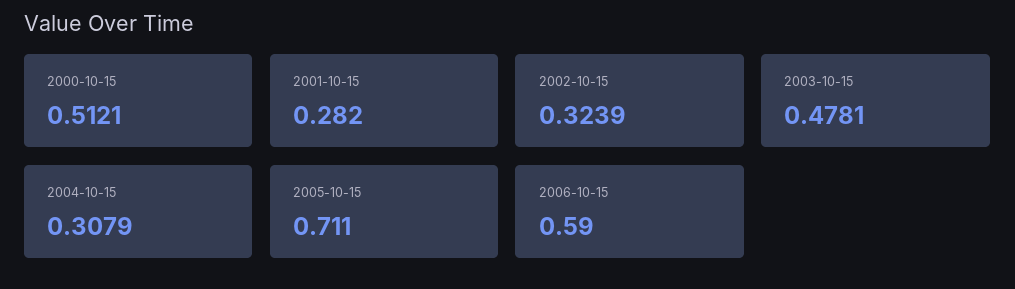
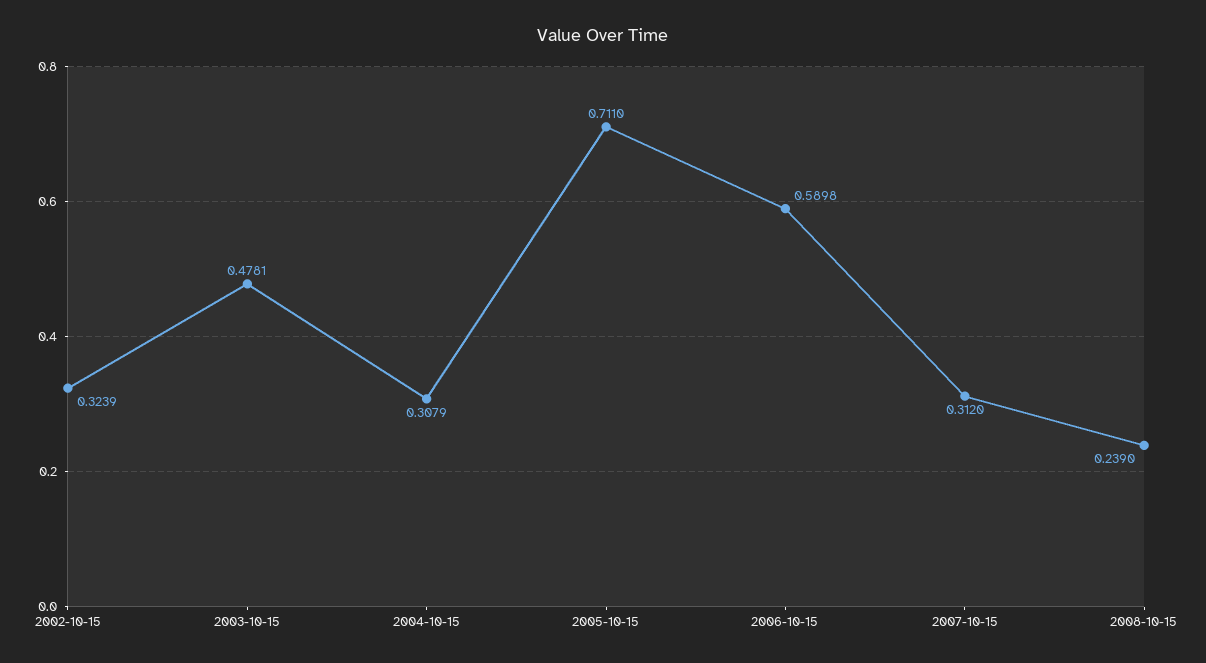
2000-10-15: 0.5121 -> none
2001-10-15: 0.282 -> none
2006-10-15: 0.59 -> 0.5898
2007-10-15: none -> 0.312
2008-10-15: none -> 0.239

